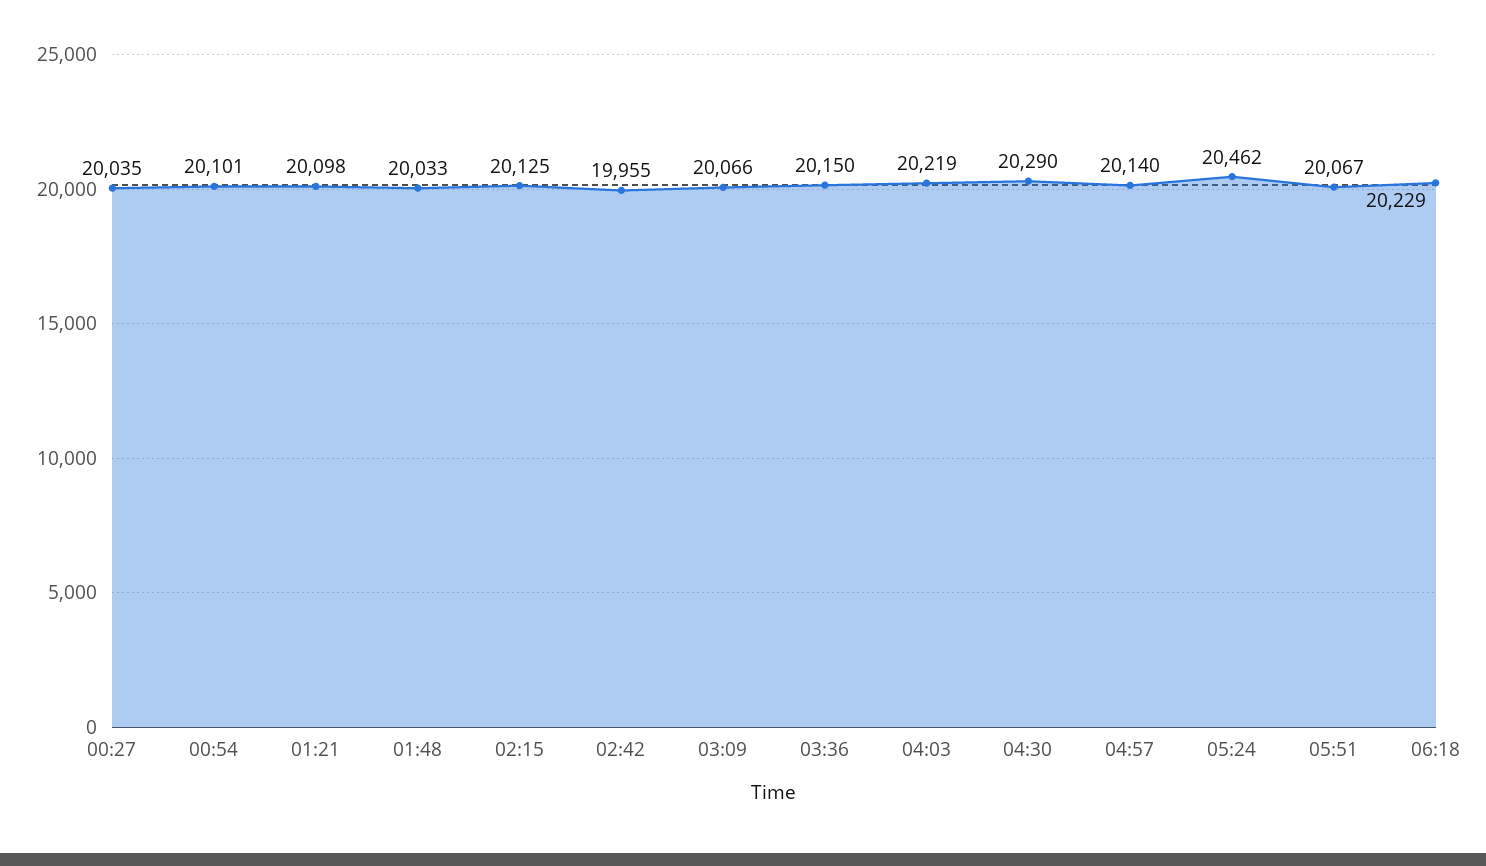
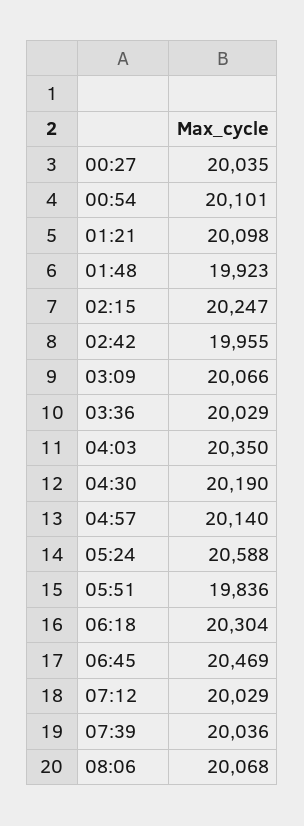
01:48: 20033 -> 19923
02:15: 20125 -> 20247
03:36: 20150 -> 20029
04:03: 20219 -> 20350
04:30: 20290 -> 20190
05:24: 20462 -> 20588
05:51: 20067 -> 19836
06:18: 20229 -> 20304
06:45: none -> 20469
07:12: none -> 20029
07:39: none -> 20036
08:06: none -> 20068

